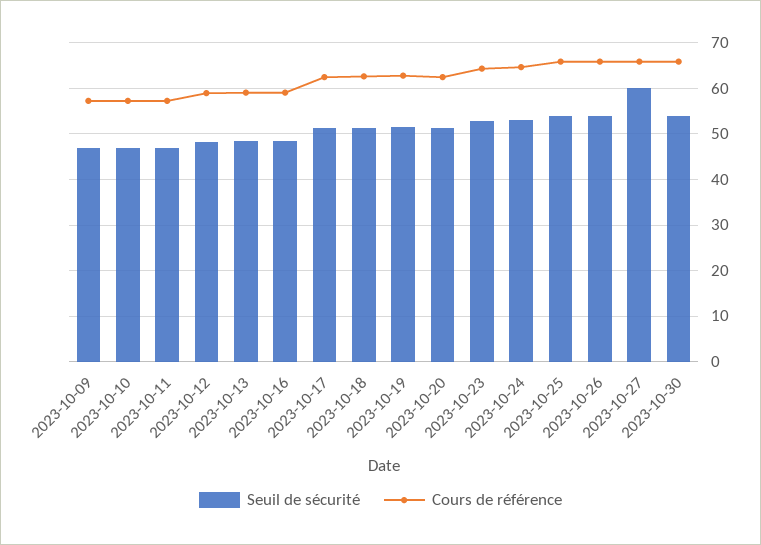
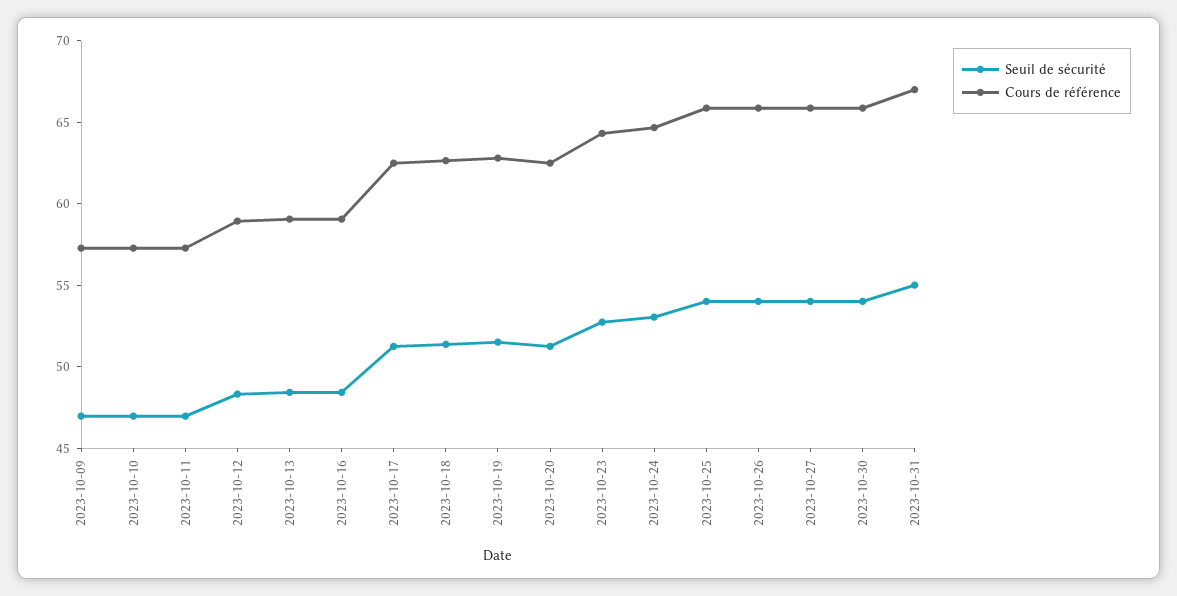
Seuil de sécurité, 2023-10-27: 60 -> 54
Seuil de sécurité, 2023-10-31: none -> 55
Cours de référence, 2023-10-31: none -> 67

